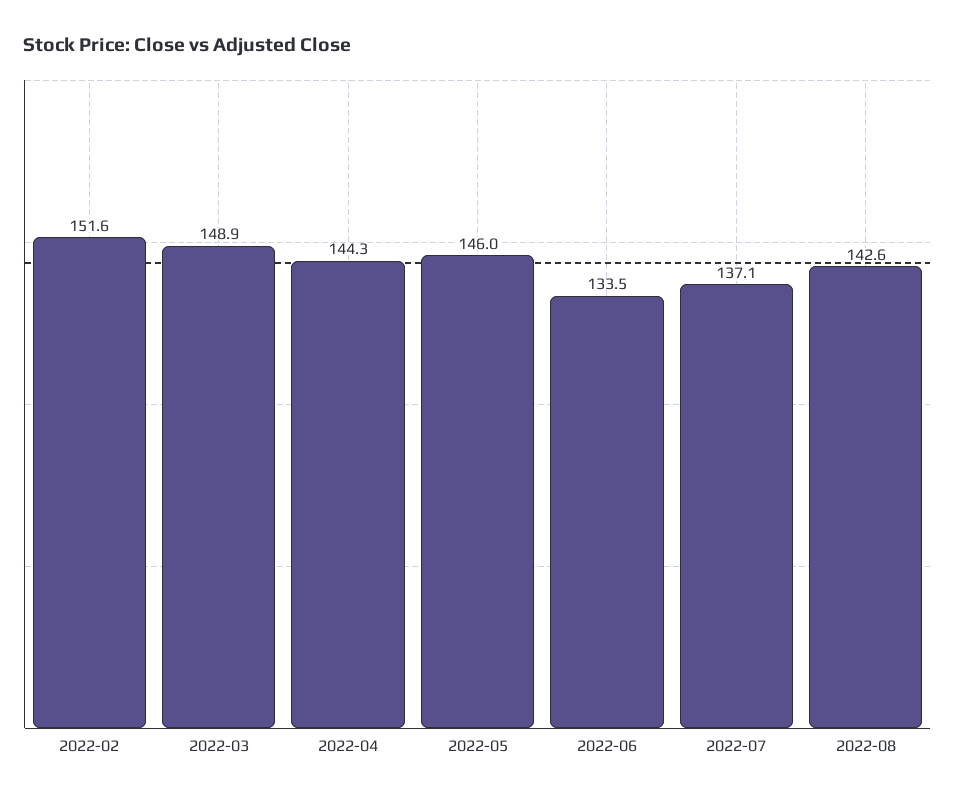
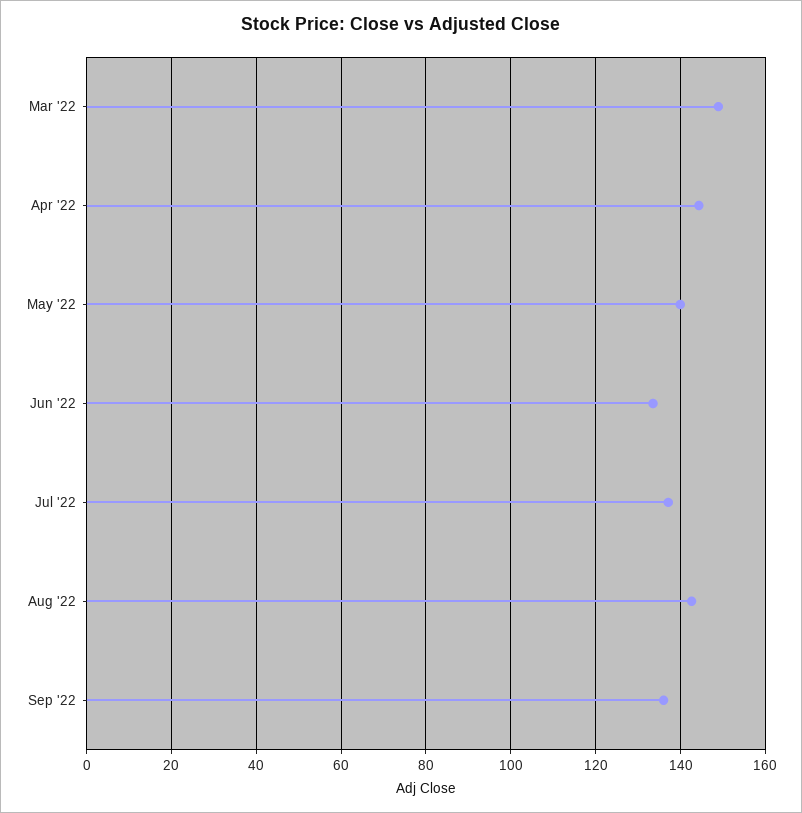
2022-02: 151.6 -> none
2022-05: 146 -> 140
Sep '22: none -> 136

